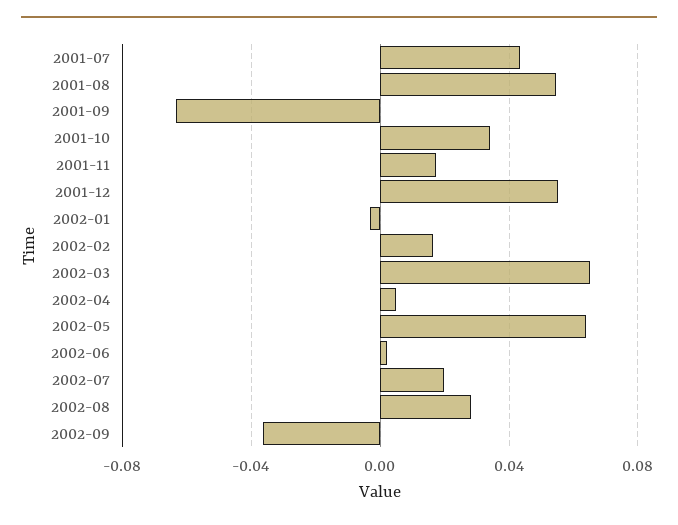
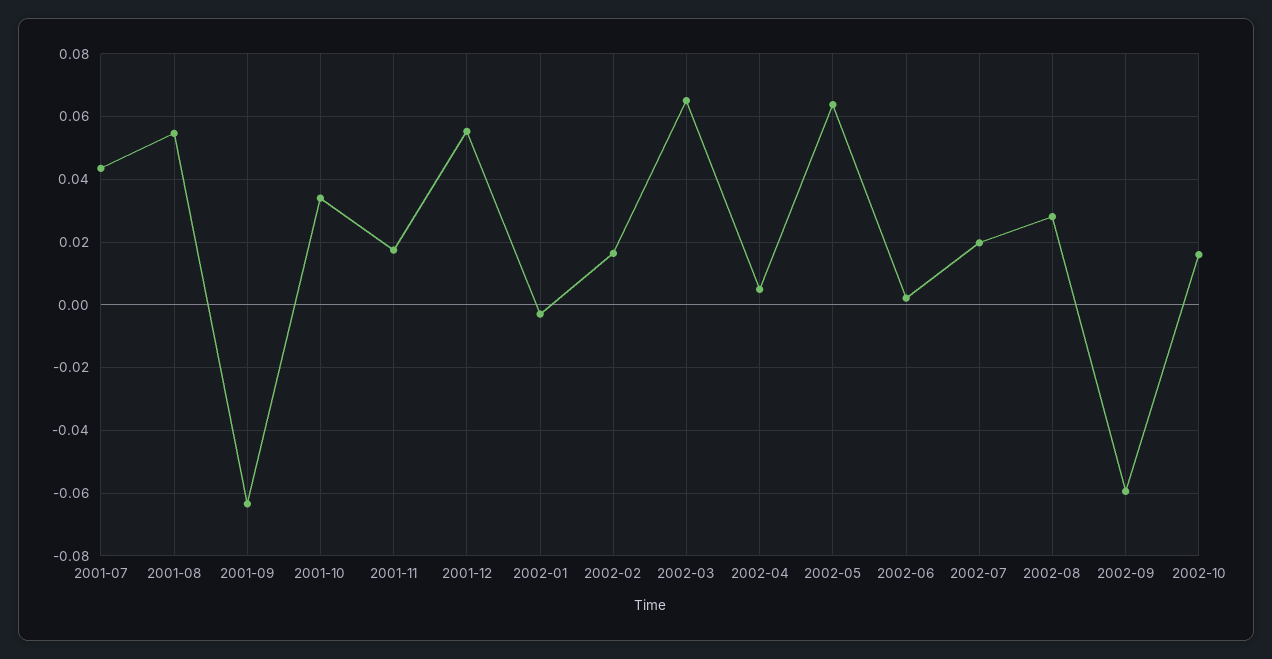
2002-09: -0.035 -> -0.06
2002-10: none -> 0.016

